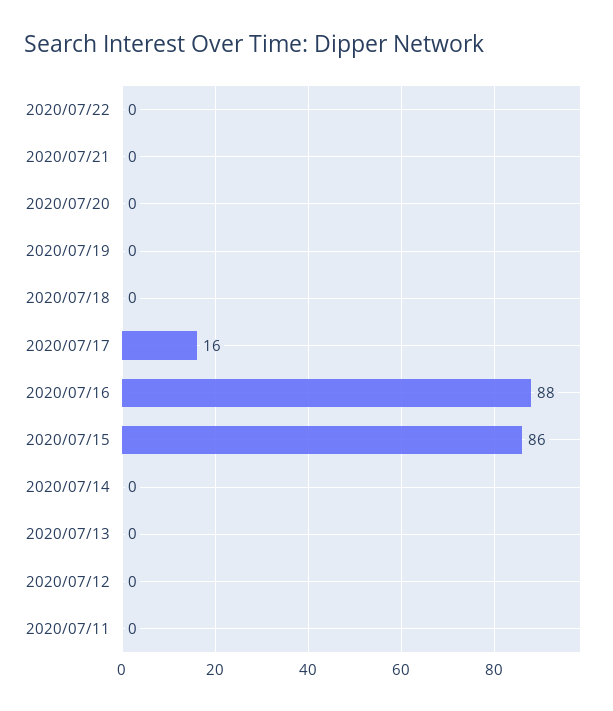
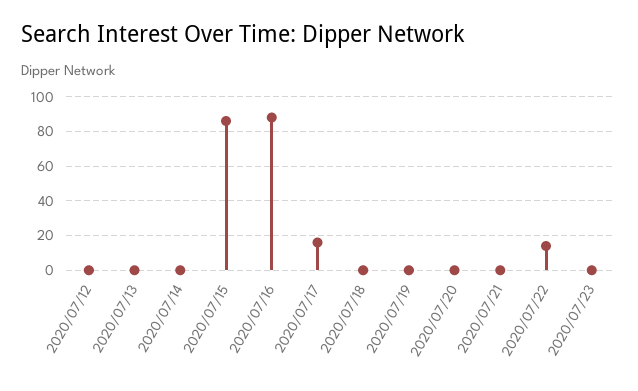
2020/07/22: 0 -> 15
2020/07/11: 0 -> none
2020/07/23: none -> 0

